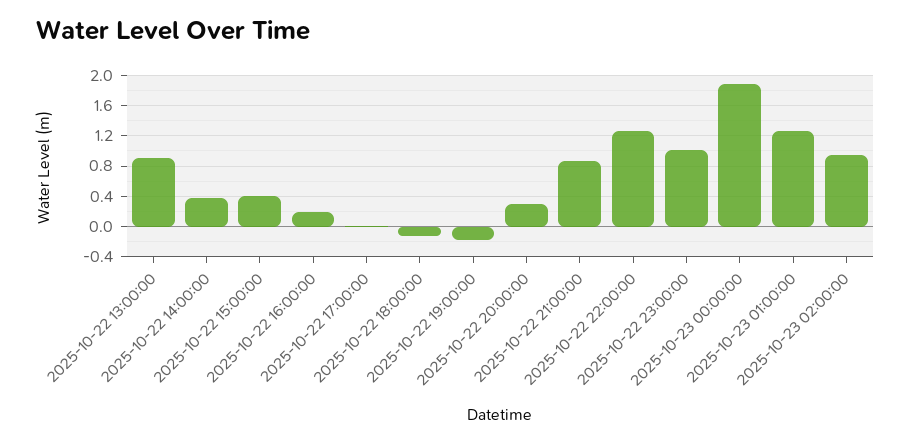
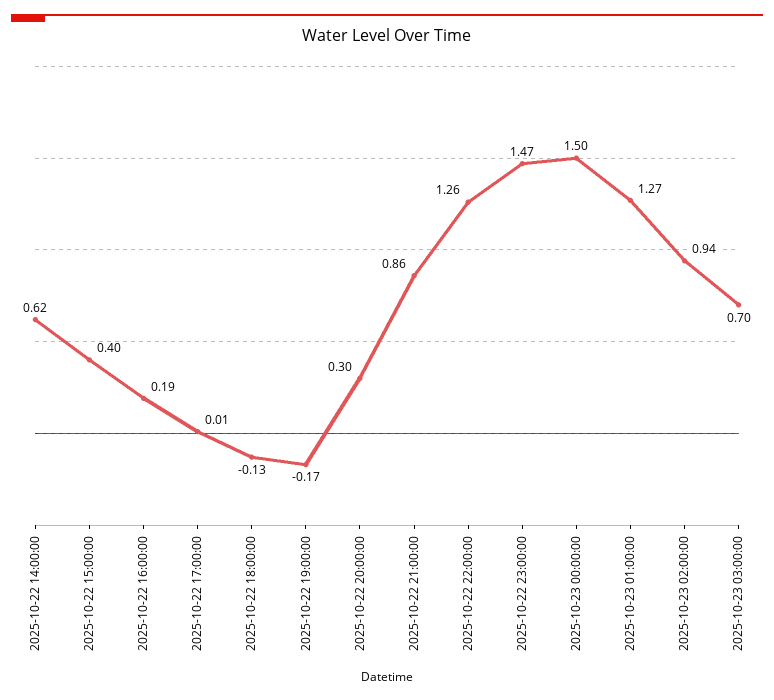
2025-10-22 13:00:00: 0.9 -> none
2025-10-22 14:00:00: 0.4 -> 0.62
2025-10-22 23:00:00: 1 -> 1.47
2025-10-23 00:00:00: 1.9 -> 1.5
2025-10-23 03:00:00: none -> 0.7

